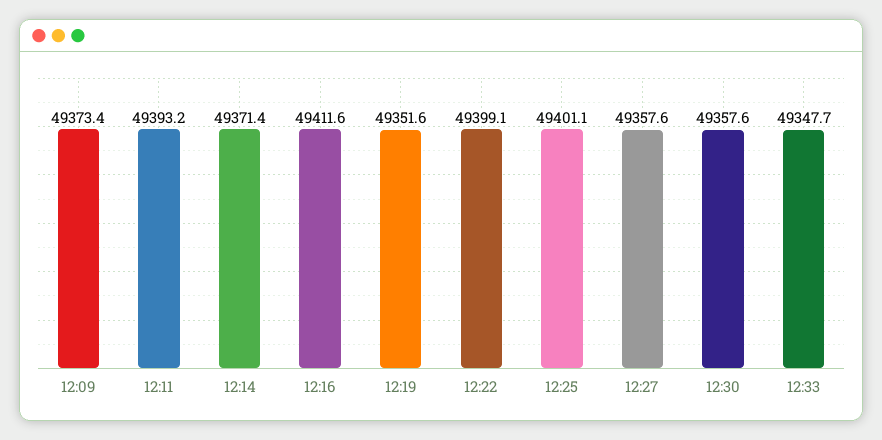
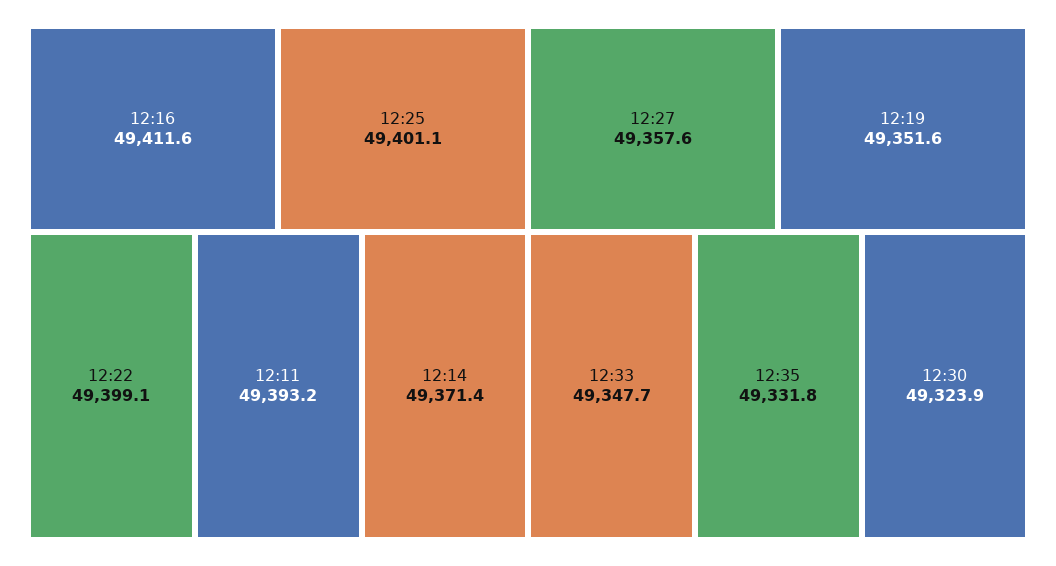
12:09: 49373.4 -> none
12:30: 49357.6 -> 49323.9
12:35: none -> 49331.8

